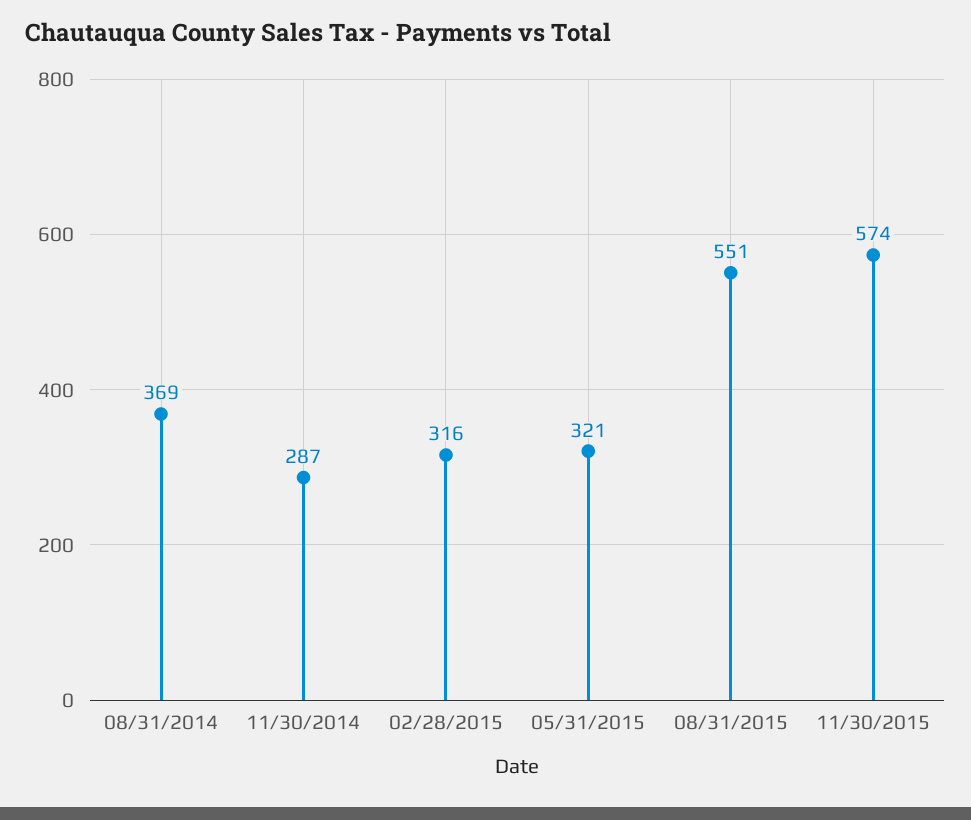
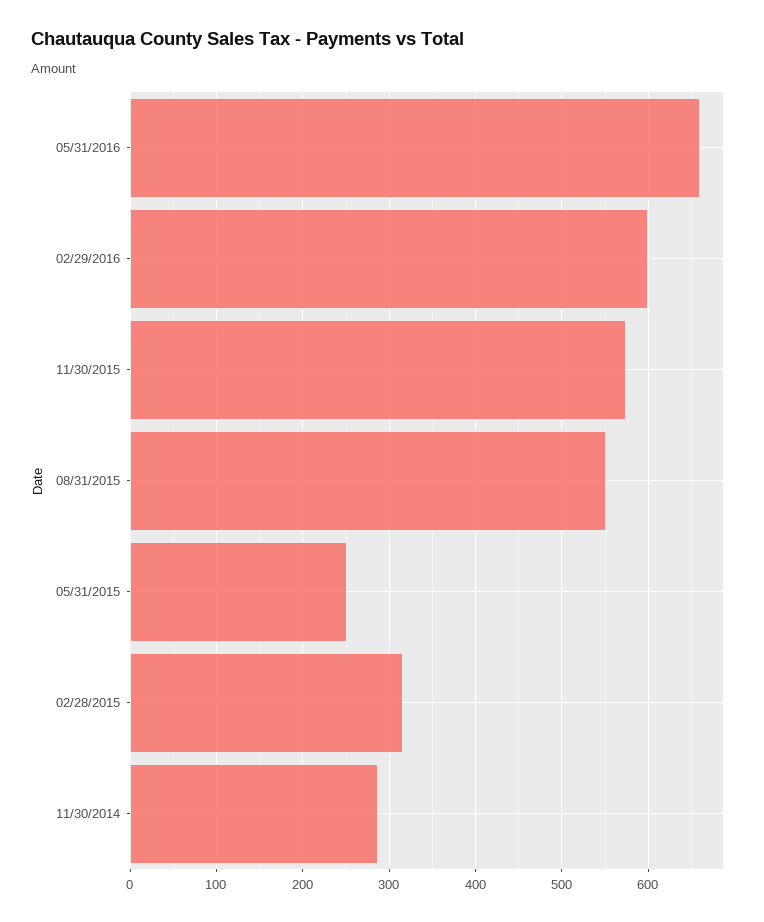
08/31/2014: 369 -> none
05/31/2015: 321 -> 250
05/31/2016: none -> 660
02/29/2016: none -> 600

